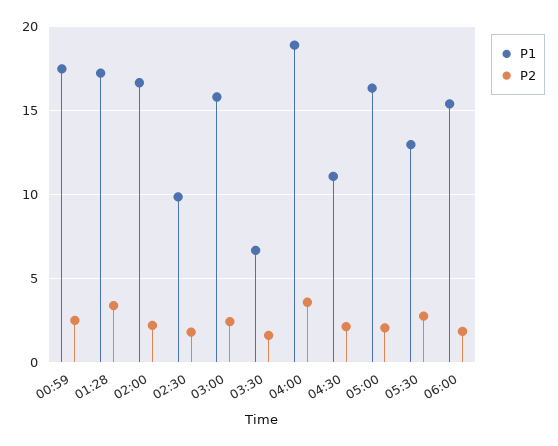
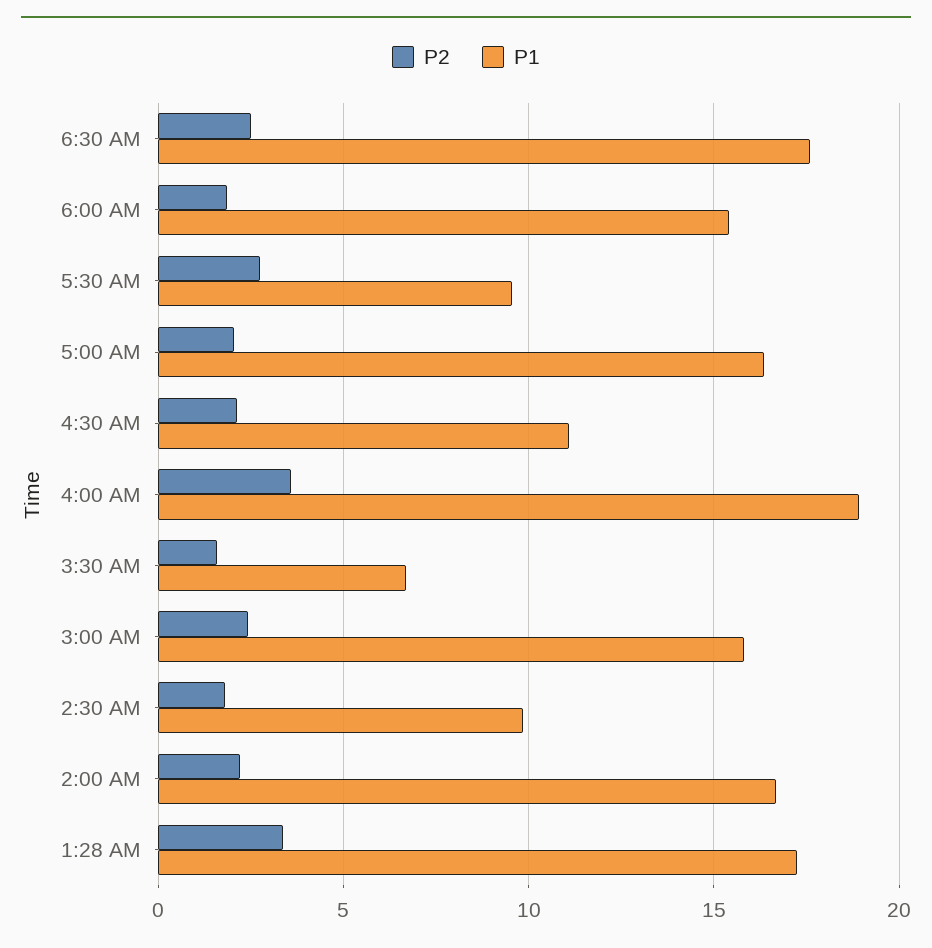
P1, 00:59: 17.5 -> none
P2, 00:59: 2.5 -> none
P1, 05:30: 13 -> 9.5
P2, 6:30 AM: none -> 2.5
P1, 6:30 AM: none -> 17.5

